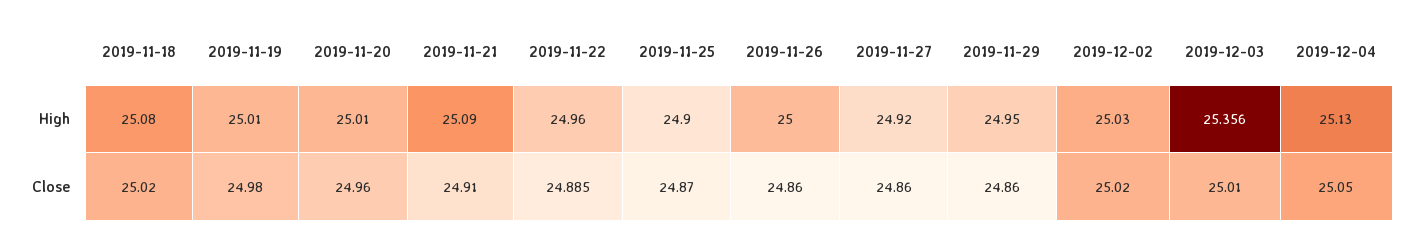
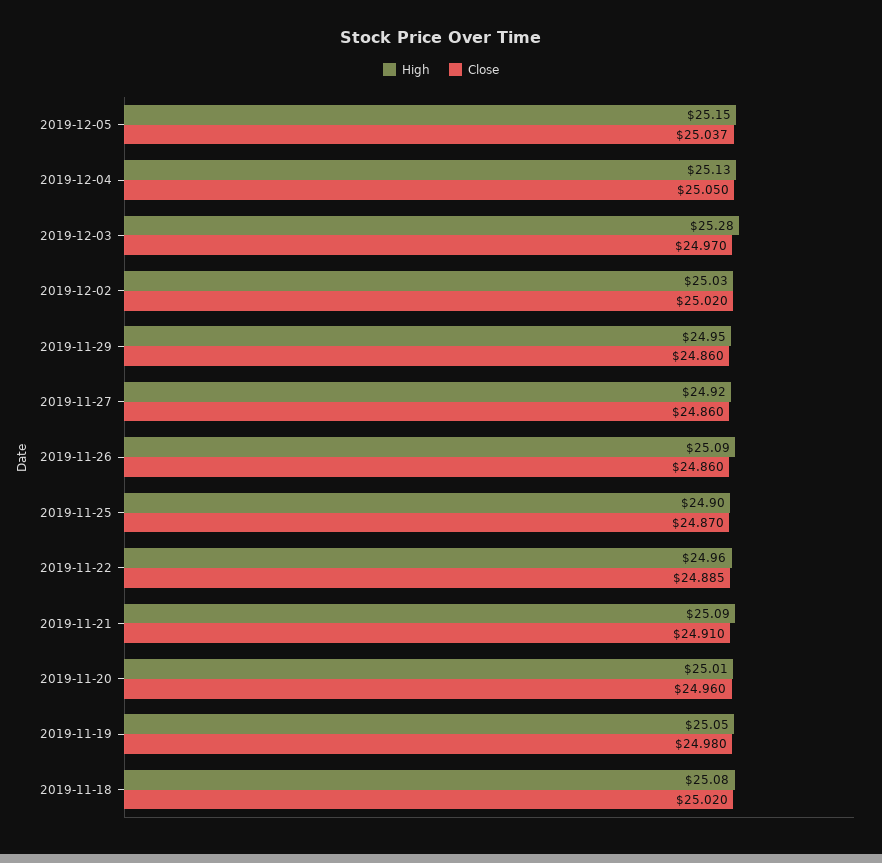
High, 2019-11-19: 25.01 -> 25.05
High, 2019-11-26: 25 -> 25.09
High, 2019-12-03: 25.356 -> 25.28
Close, 2019-12-03: 25.01 -> 24.97
High, 2019-12-05: none -> 25.15
Close, 2019-12-05: none -> 25.037

